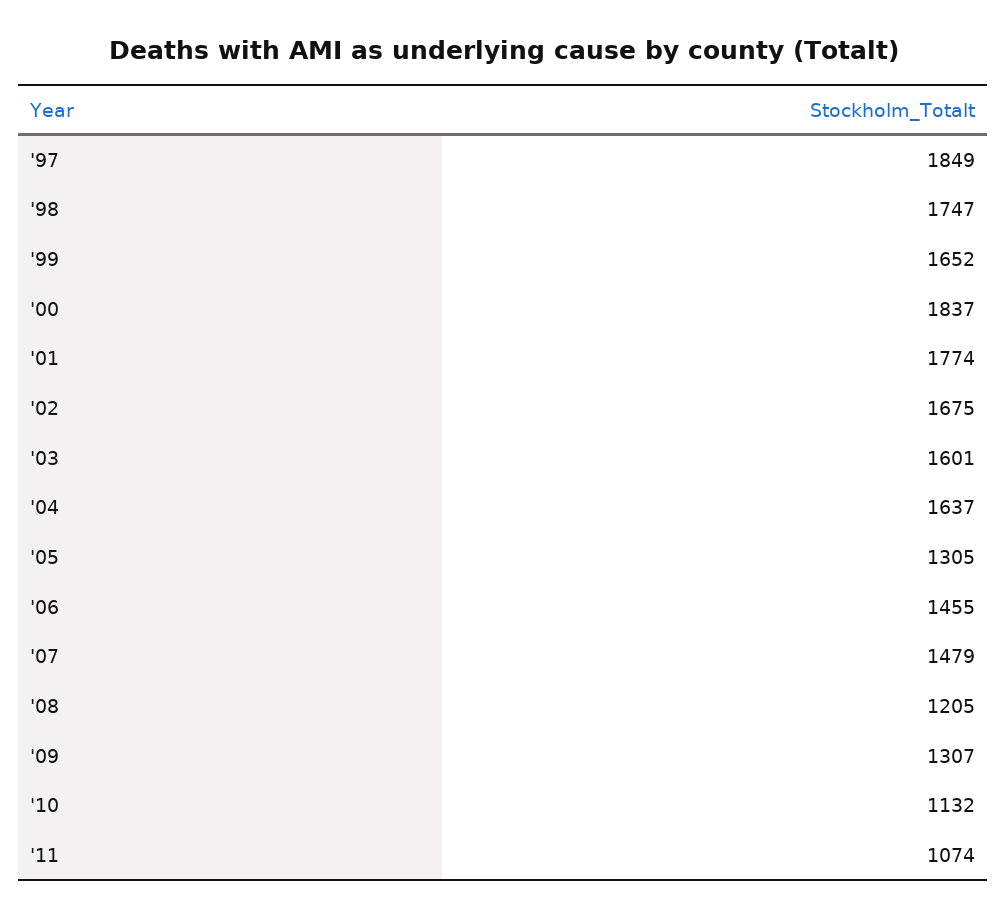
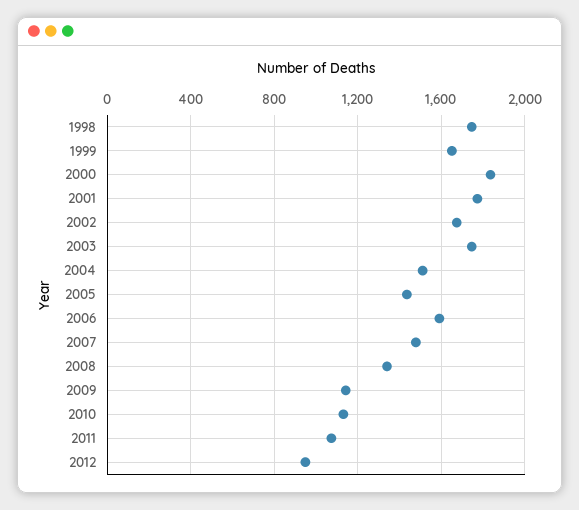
'97: 1849 -> none
'03: 1601 -> 1750
'04: 1637 -> 1500
'05: 1305 -> 1450
'06: 1455 -> 1600
'08: 1205 -> 1350
'09: 1307 -> 1150
2012: none -> 950

